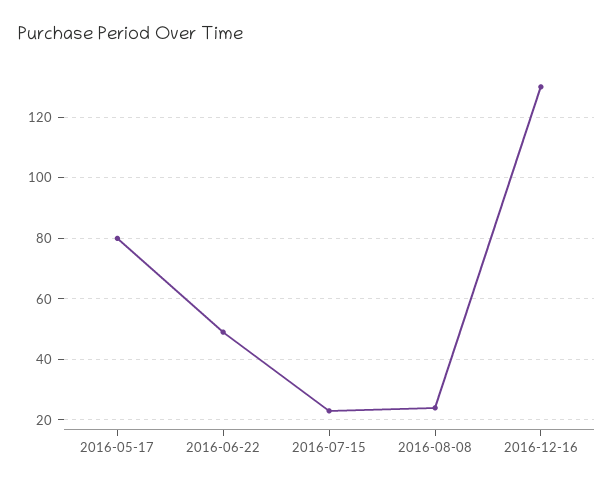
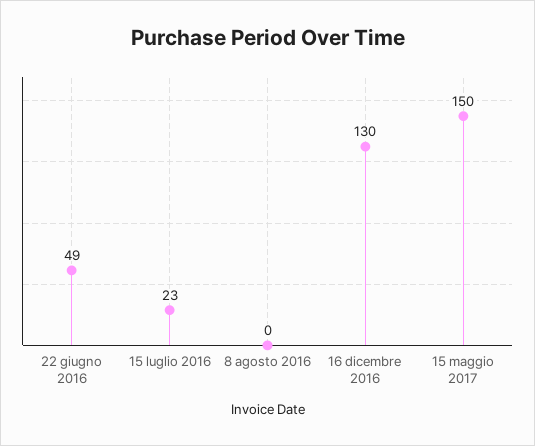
2016-05-17: 80 -> none
2016-08-08: 25 -> 0
15 maggio 2017: none -> 150

